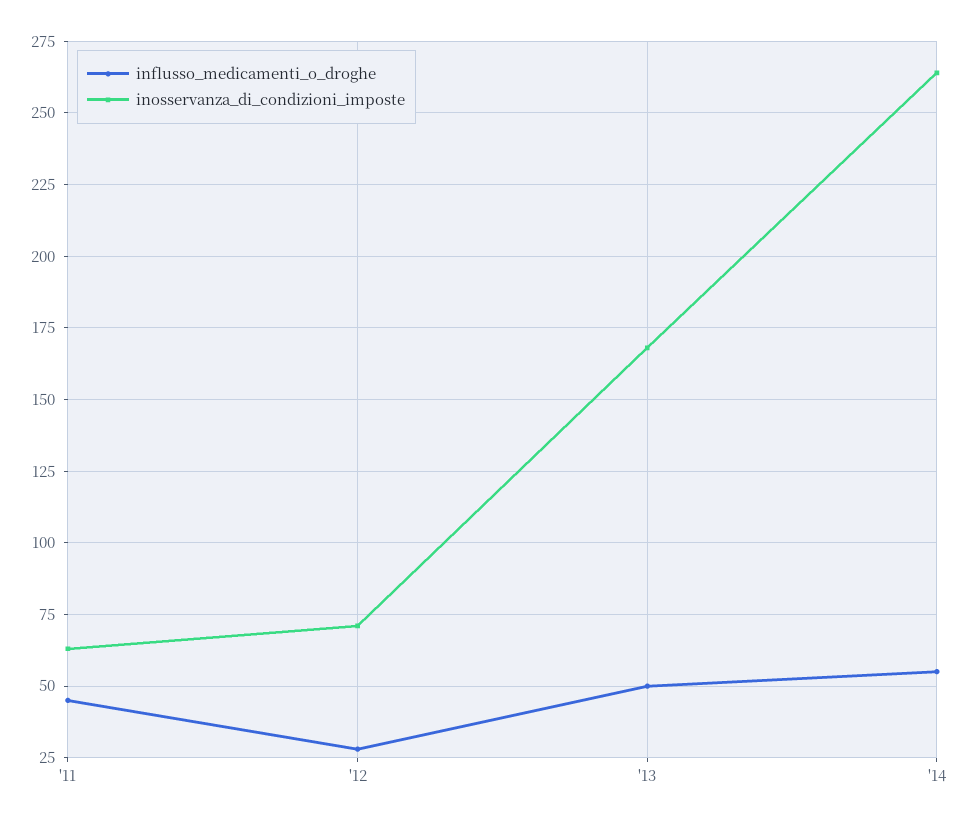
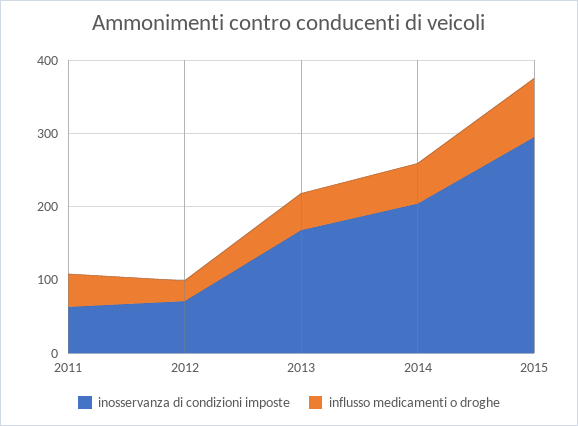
inosservanza_di_condizioni_imposte, '14: 265 -> 200
inosservanza_di_condizioni_imposte, 2015: none -> 300
influsso_medicamenti_o_droghe, 2015: none -> 80

